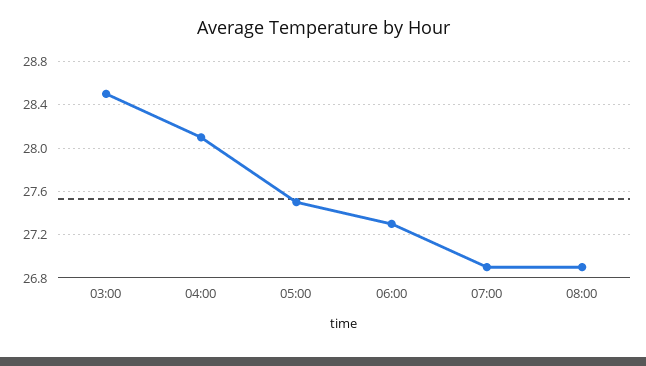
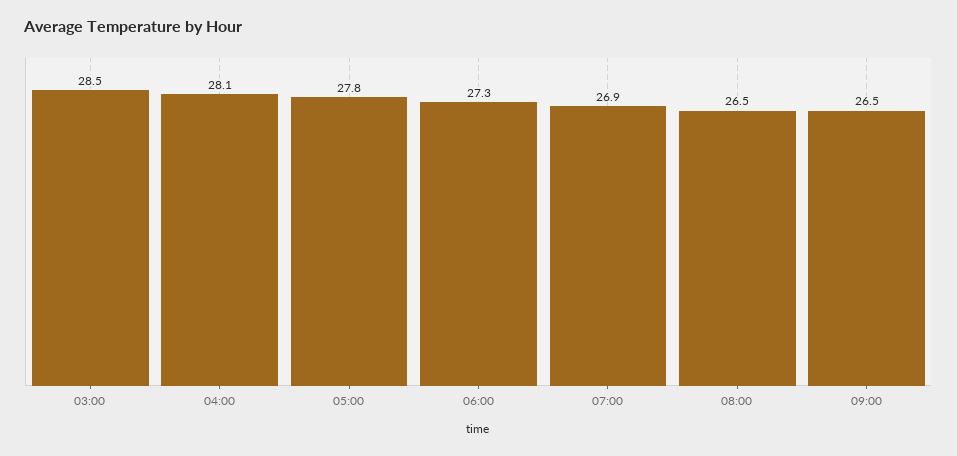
05:00: 27.5 -> 27.8
08:00: 26.9 -> 26.5
09:00: none -> 26.5

